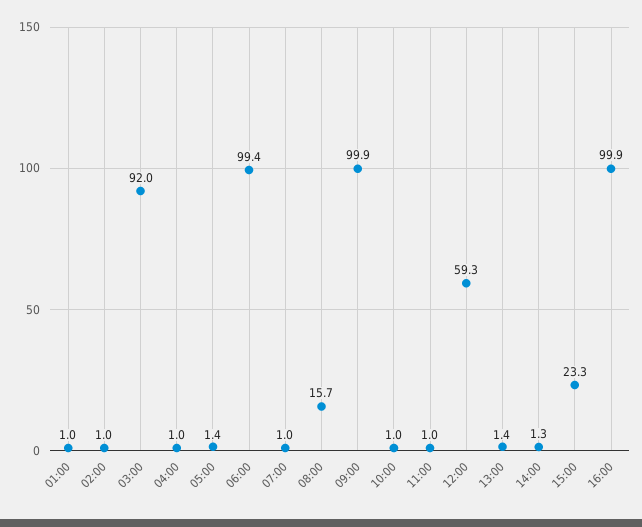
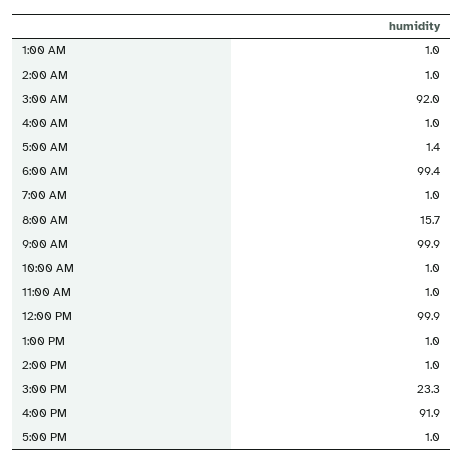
12:00: 59.3 -> 99.9
13:00: 1.4 -> 1
14:00: 1.3 -> 1
16:00: 99.9 -> 91.9
5:00 PM: none -> 1

